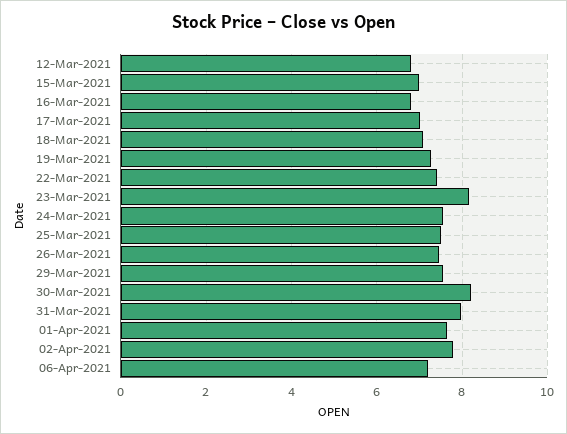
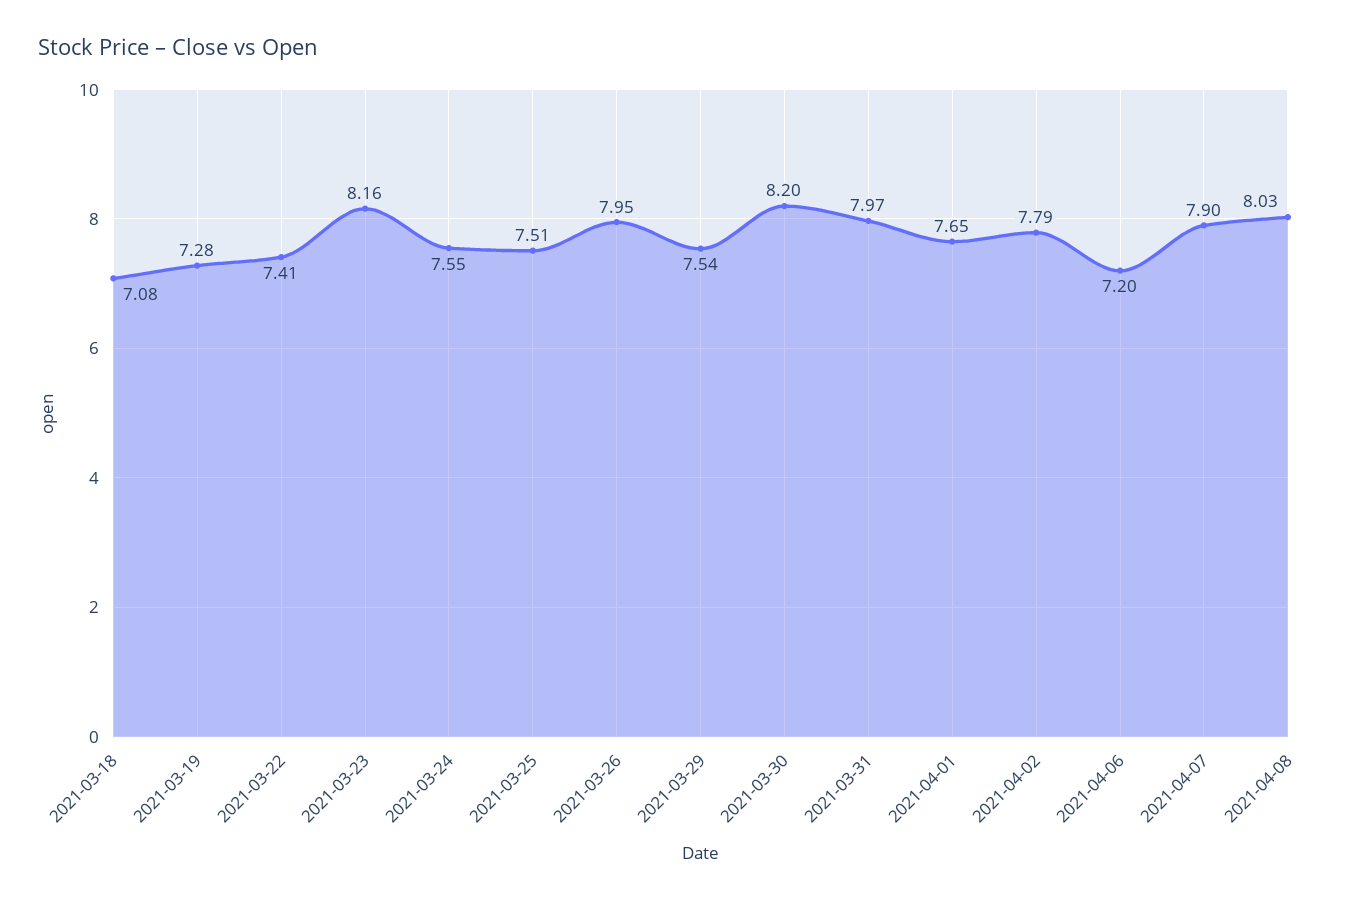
12-Mar-2021: 6.8 -> none
15-Mar-2021: 7 -> none
16-Mar-2021: 6.8 -> none
17-Mar-2021: 7 -> none
26-Mar-2021: 7.4 -> 7.95
2021-04-07: none -> 7.9
2021-04-08: none -> 8.03

